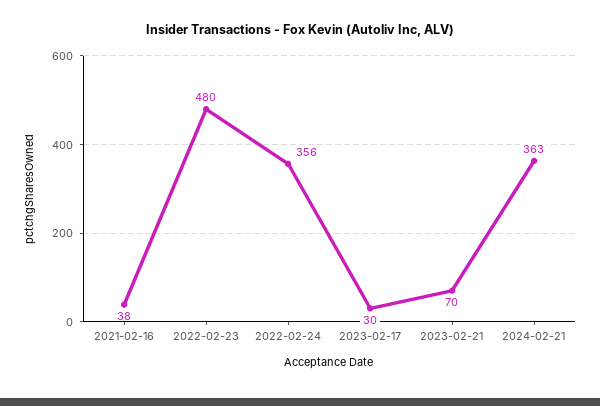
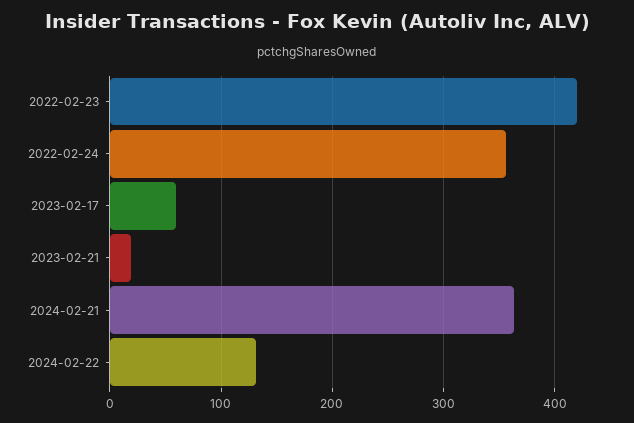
2021-02-16: 38 -> none
2022-02-23: 480 -> 420
2023-02-17: 30 -> 60
2023-02-21: 70 -> 20
2024-02-22: none -> 130

